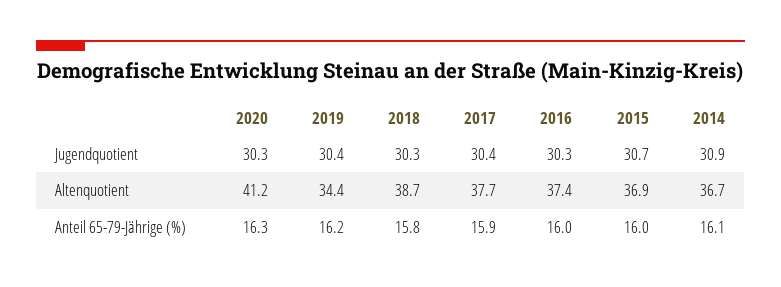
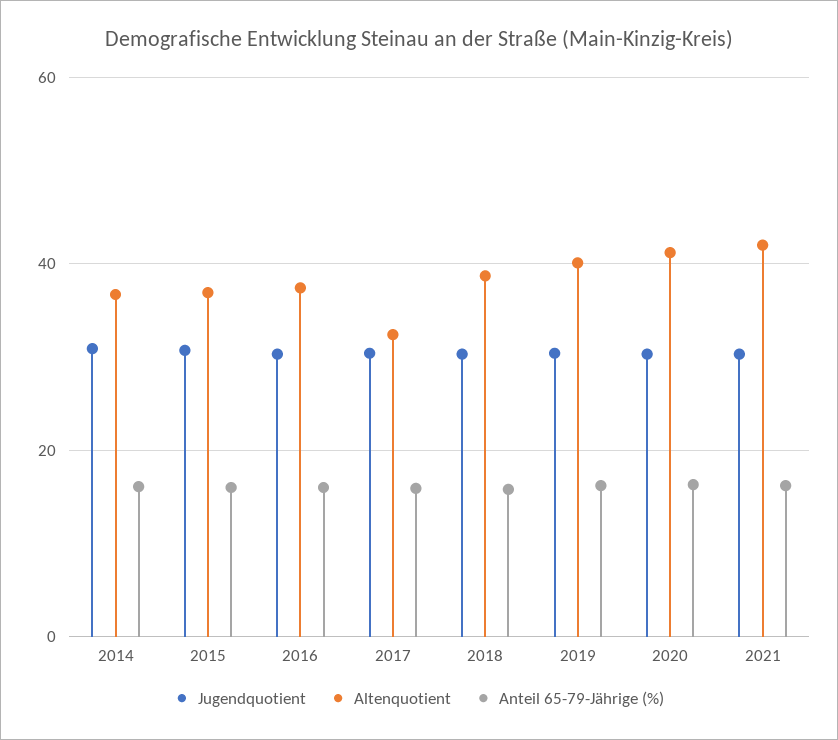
Altenquotient, 2019: 34.4 -> 40
Altenquotient, 2017: 37.7 -> 32
Jugendquotient, 2021: none -> 30
Altenquotient, 2021: none -> 42
Anteil 65-79-Jährige (%), 2021: none -> 16

